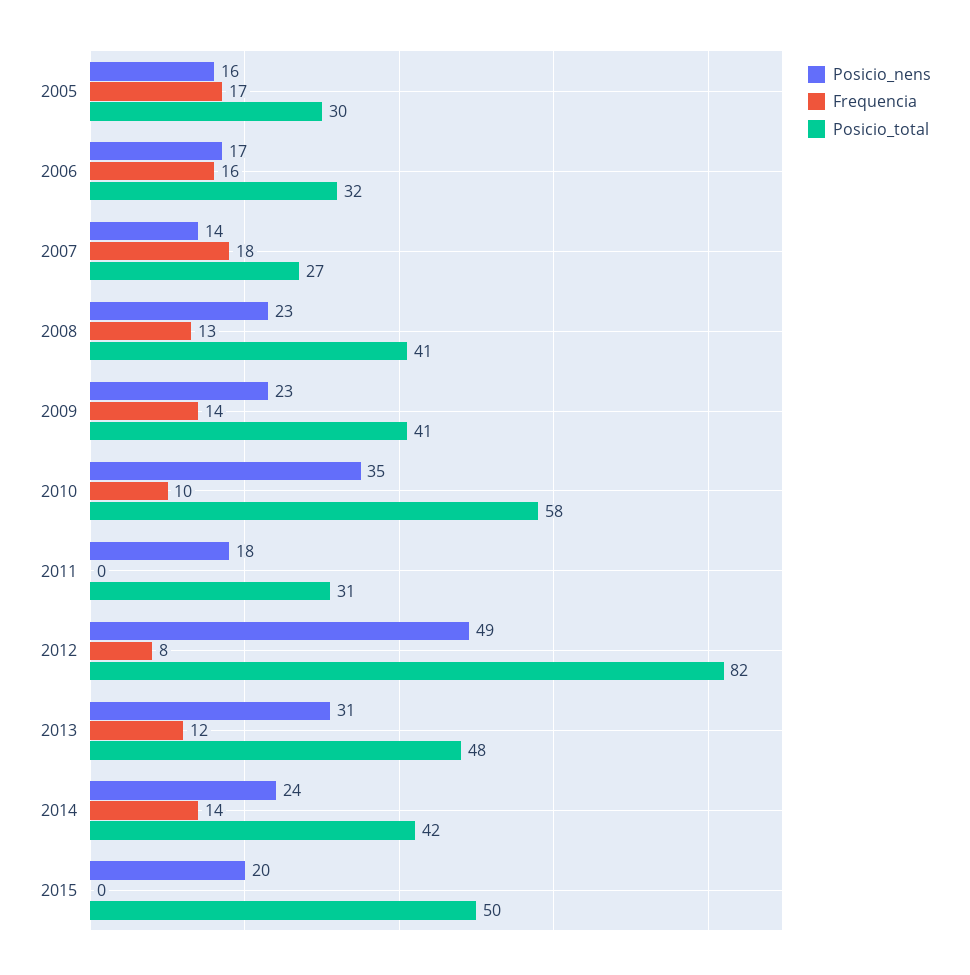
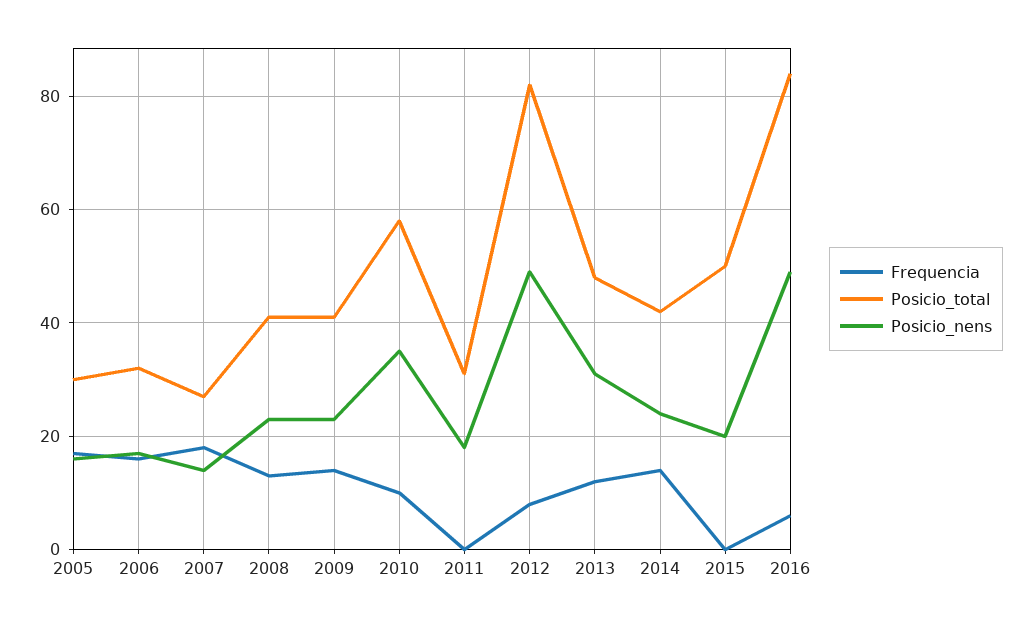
Frequencia, 2016: none -> 5
Posicio_total, 2016: none -> 85
Posicio_nens, 2016: none -> 50

